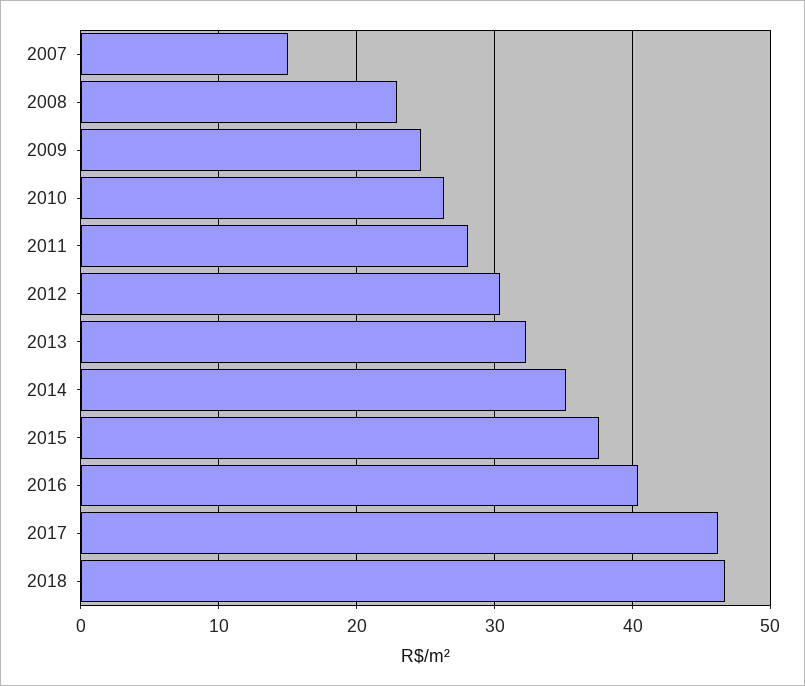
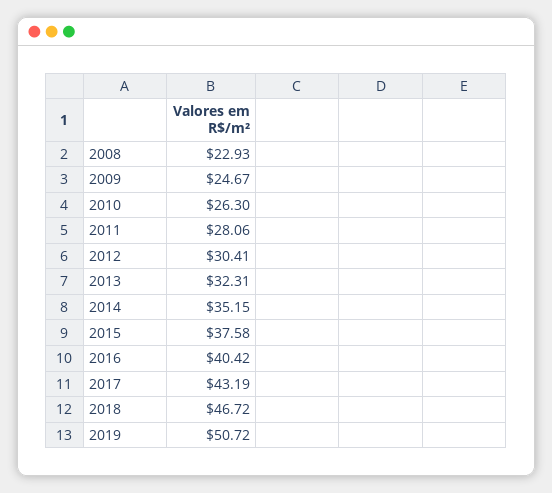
2007: 15 -> none
2017: 46 -> 43.19
2019: none -> 50.72

